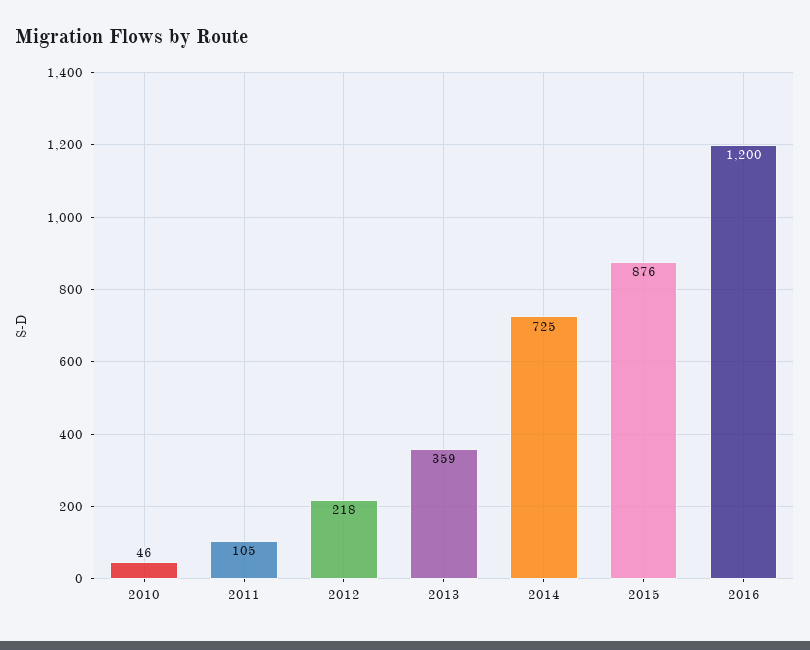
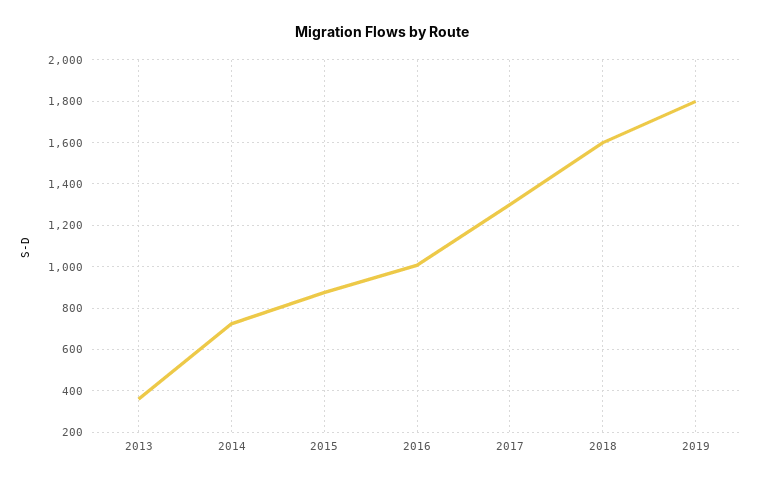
2010: 46 -> none
2011: 105 -> none
2012: 218 -> none
2016: 1200 -> 1000
2017: none -> 1300
2018: none -> 1600
2019: none -> 1800

